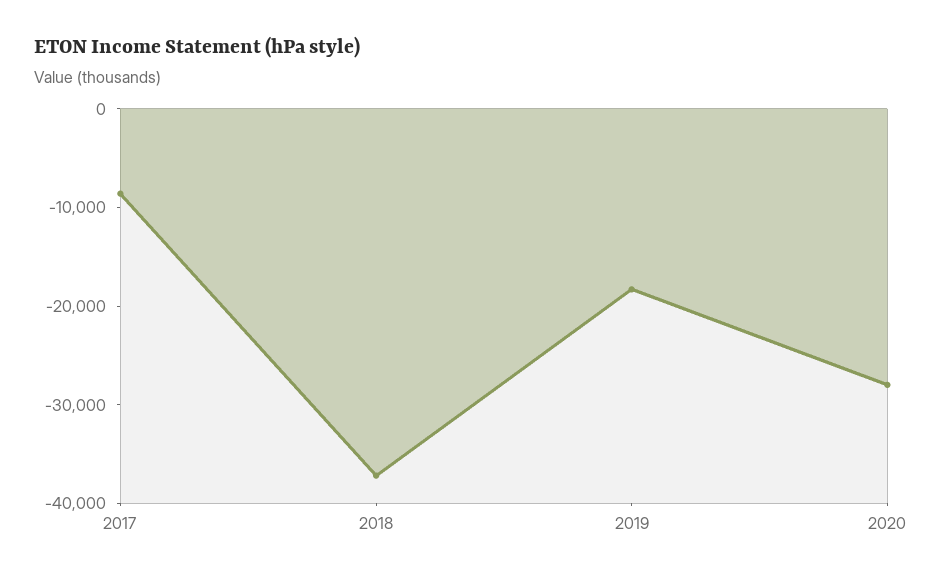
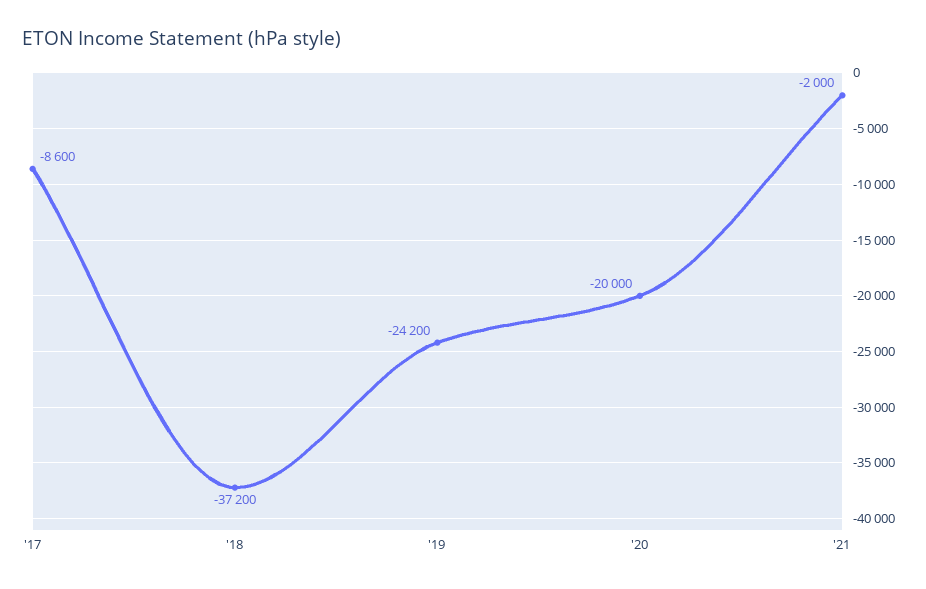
2019: -18000 -> -24200
2020: -28000 -> -20000
'21: none -> -2000

